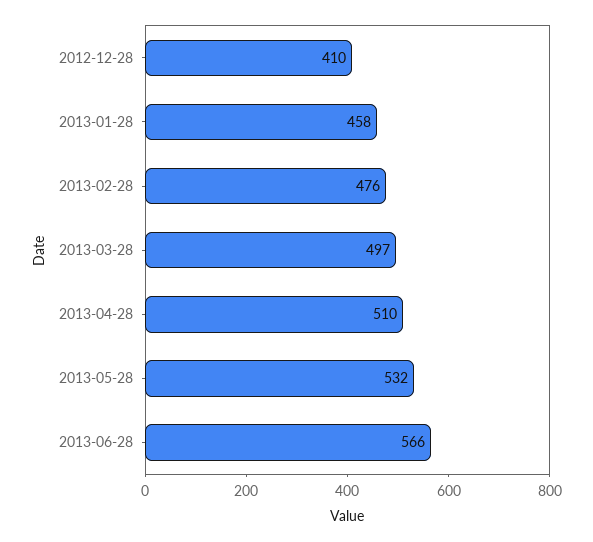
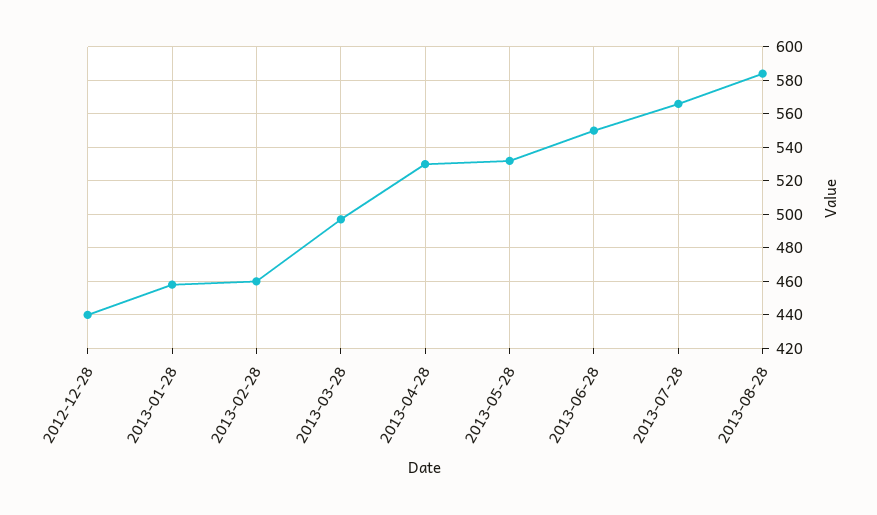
2012-12-28: 410 -> 440
2013-02-28: 476 -> 460
2013-04-28: 510 -> 530
2013-06-28: 566 -> 550
2013-07-28: none -> 565
2013-08-28: none -> 585

